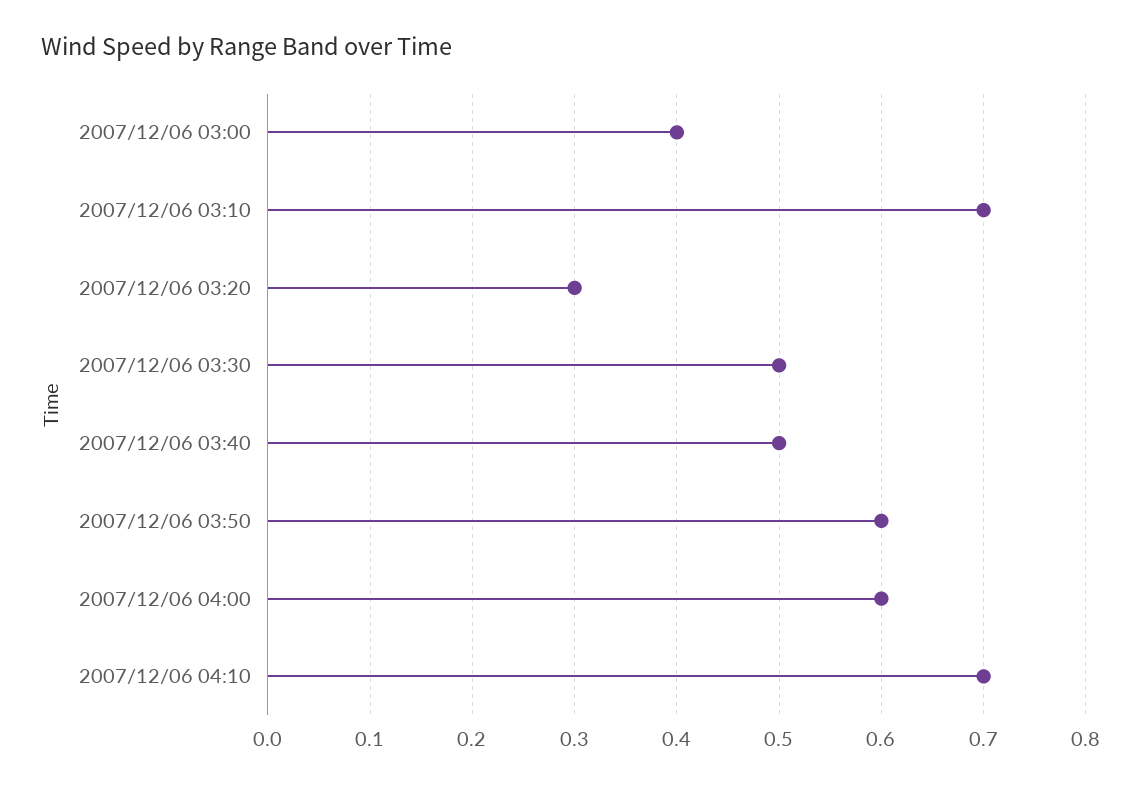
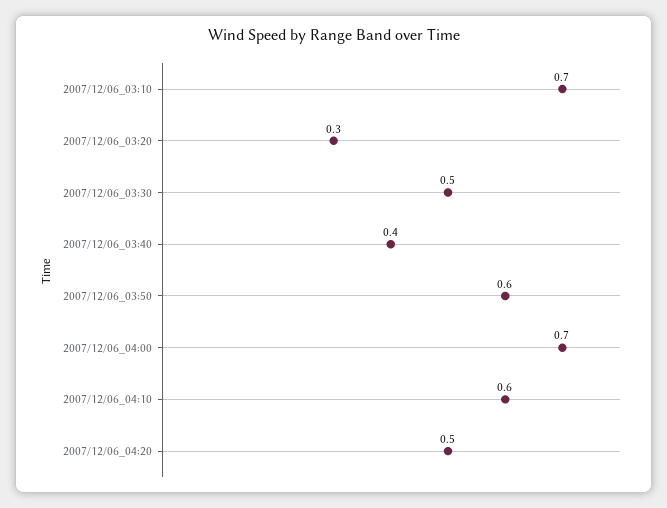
2007/12/06 03:00: 0.4 -> none
2007/12/06 03:40: 0.5 -> 0.4
2007/12/06 04:00: 0.6 -> 0.7
2007/12/06 04:10: 0.7 -> 0.6
2007/12/06_04:20: none -> 0.5

